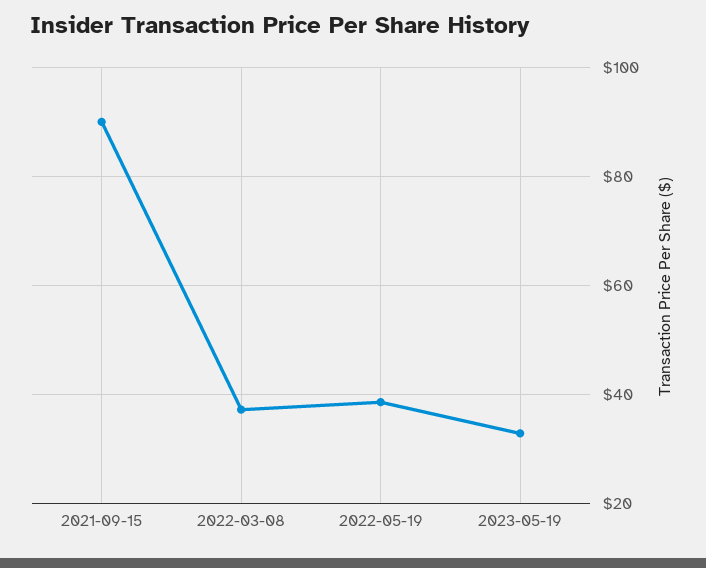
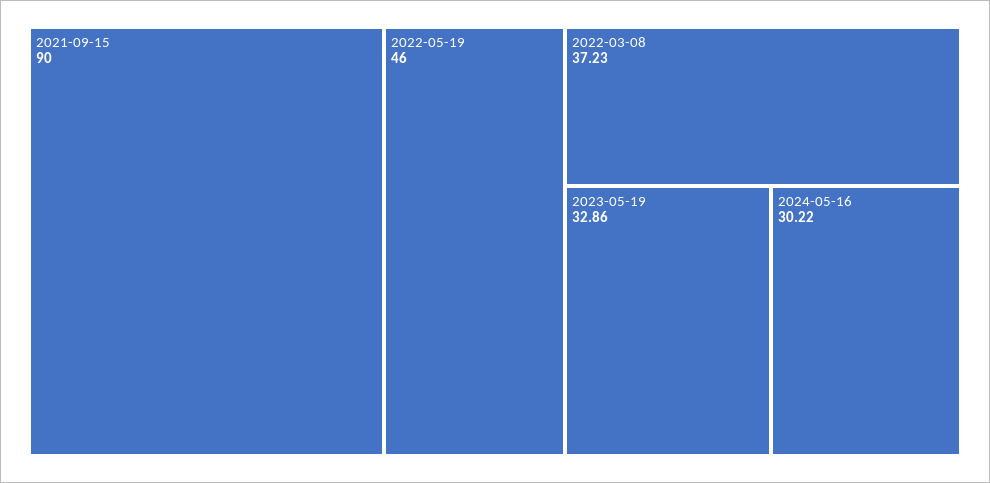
2022-05-19: 38 -> 46
2024-05-16: none -> 30.22

